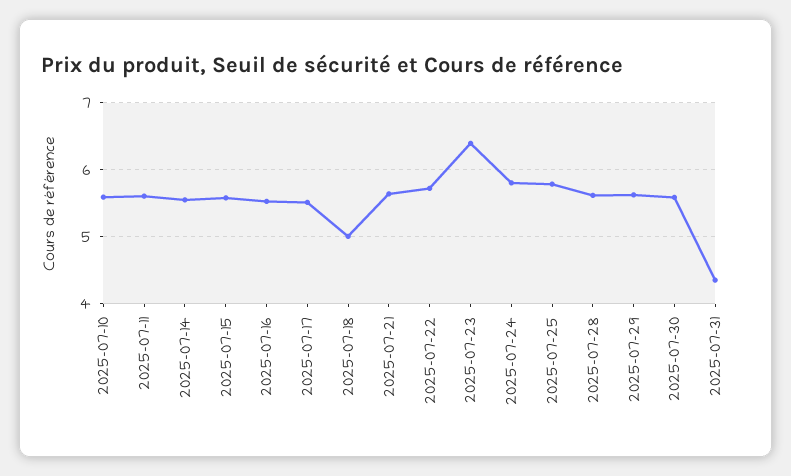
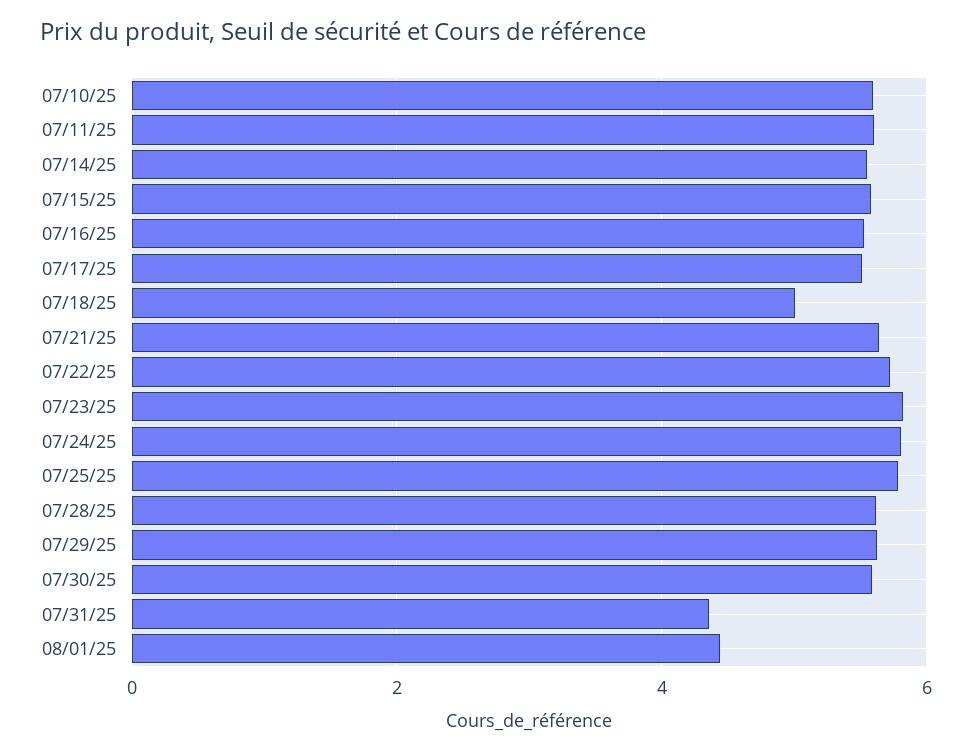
2025-07-23: 6.4 -> 5.8
08/01/25: none -> 4.4

